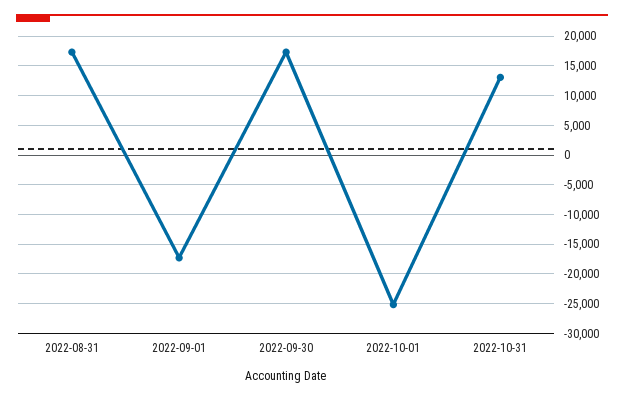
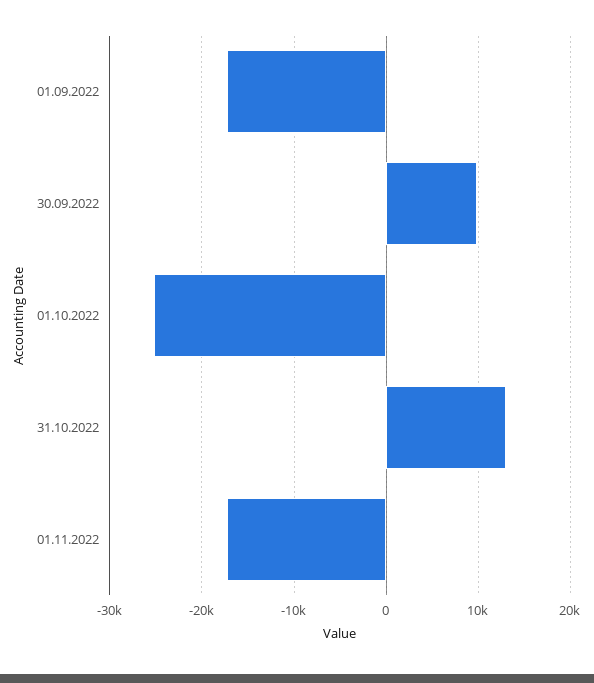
2022-08-31: 17500 -> none
2022-09-30: 17500 -> 10000
01.11.2022: none -> -17000

